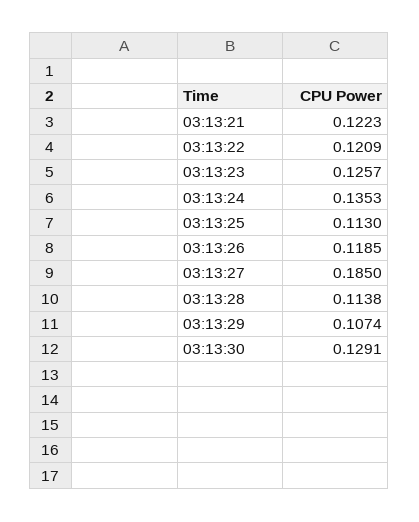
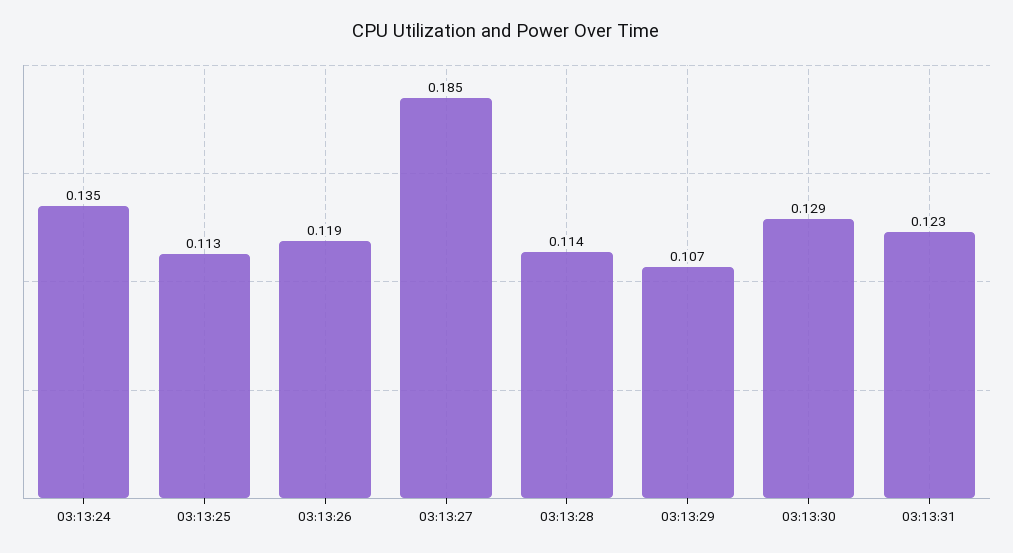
03:13:21: 0.1223 -> none
03:13:22: 0.1209 -> none
03:13:23: 0.1257 -> none
03:13:31: none -> 0.123

